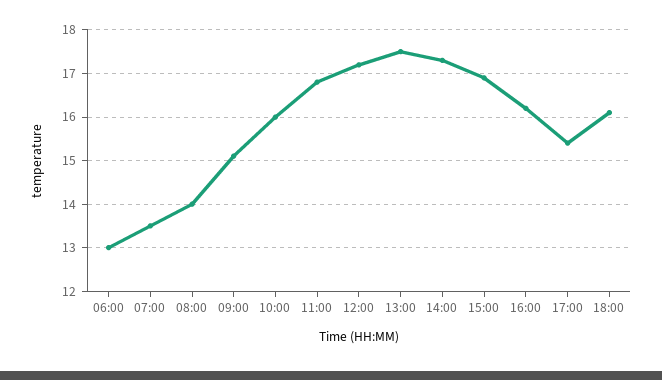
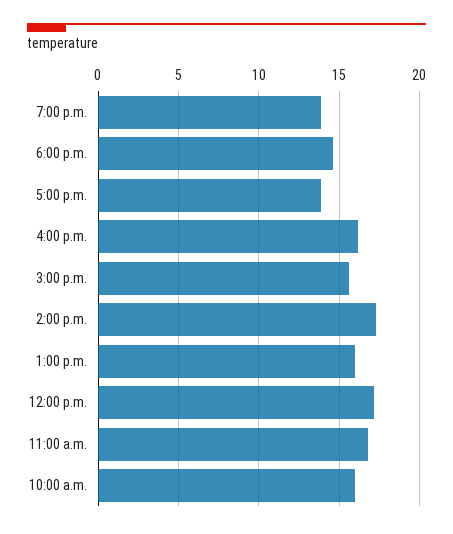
06:00: 13 -> none
07:00: 13.5 -> none
08:00: 14 -> none
09:00: 15 -> none
13:00: 17.5 -> 16
15:00: 17 -> 15.5
17:00: 15.5 -> 14
18:00: 16 -> 14.5
7:00 p.m.: none -> 14

